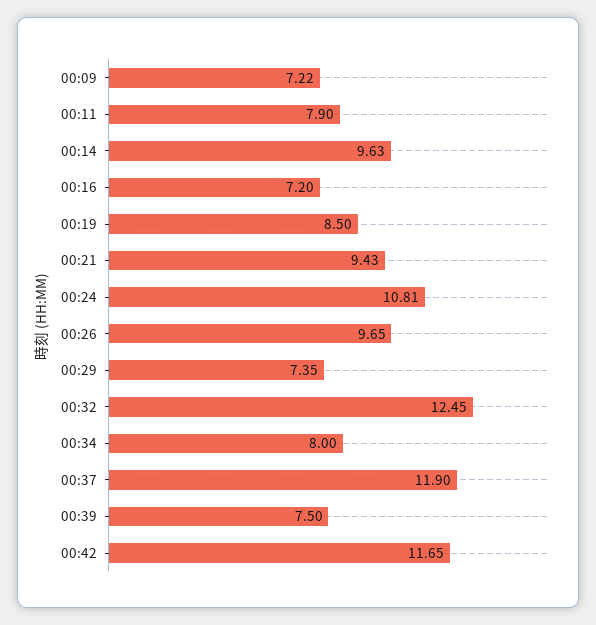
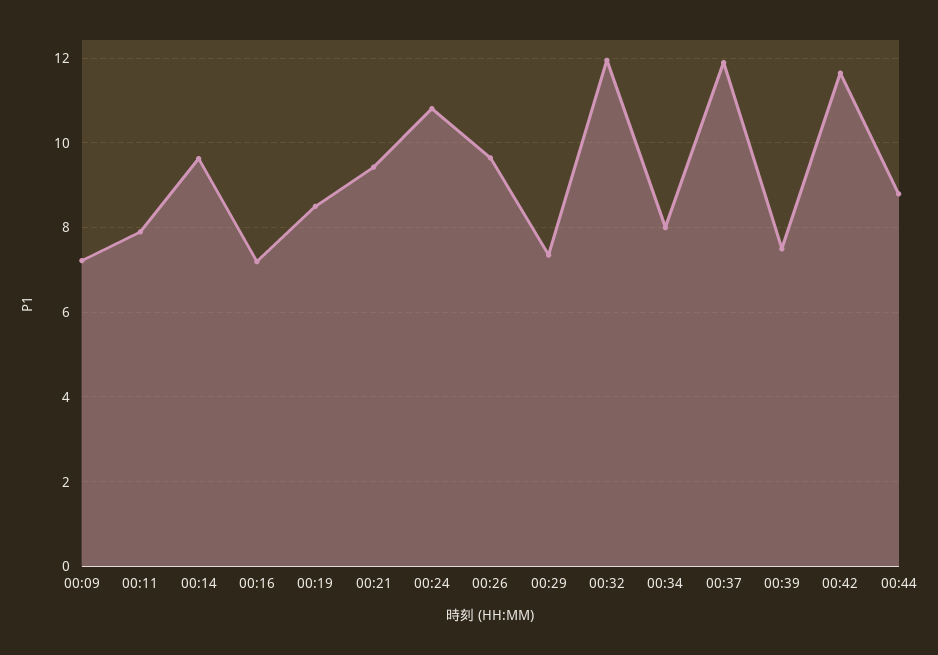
00:32: 12.45 -> 12
00:44: none -> 8.8

